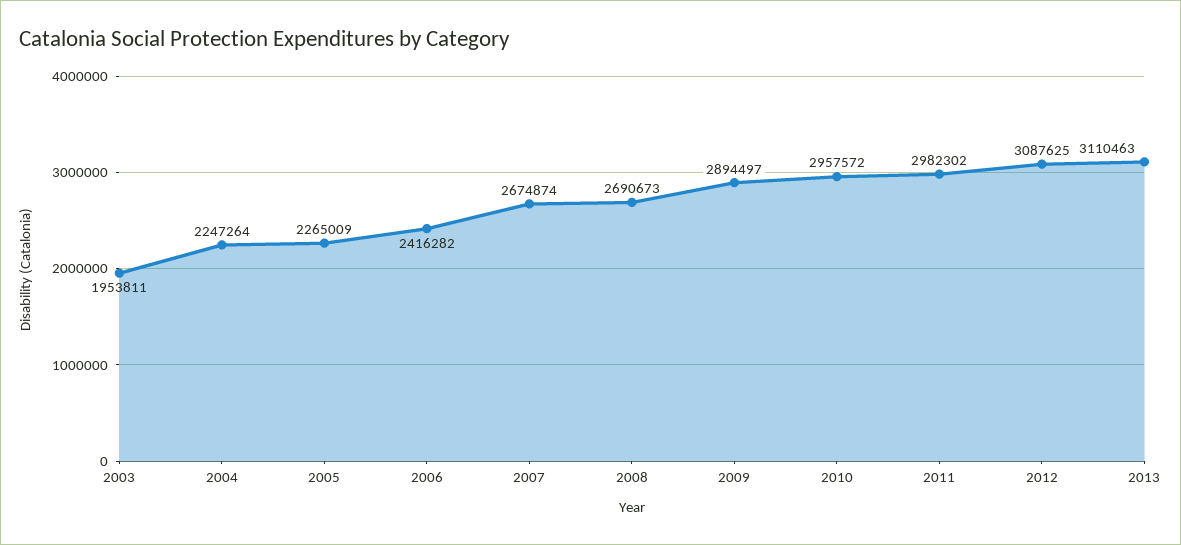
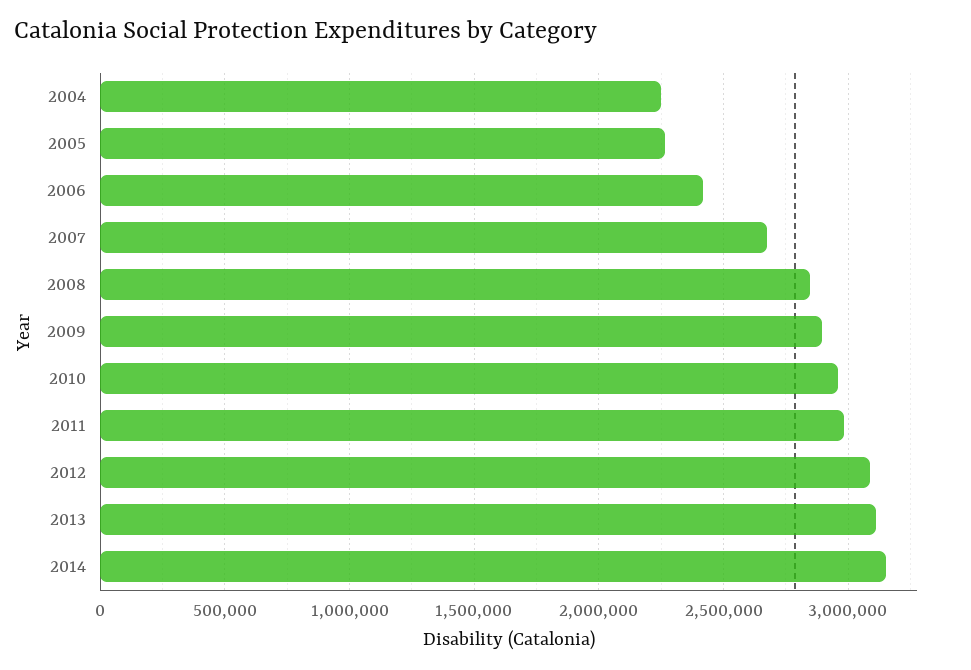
2003: 1953811 -> none
2008: 2690673 -> 2850000
2014: none -> 3150000

